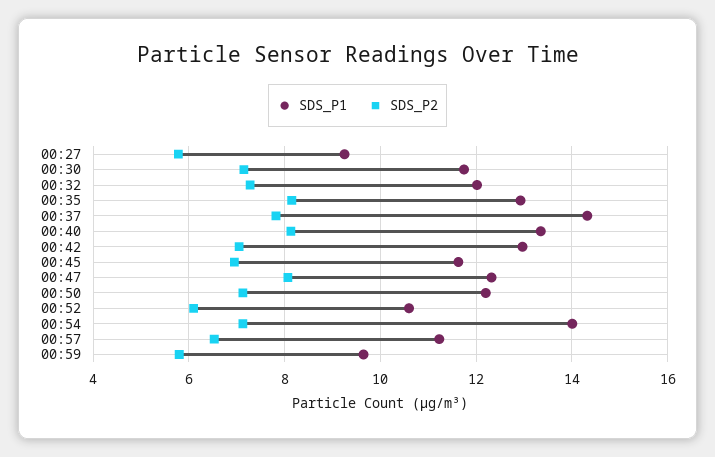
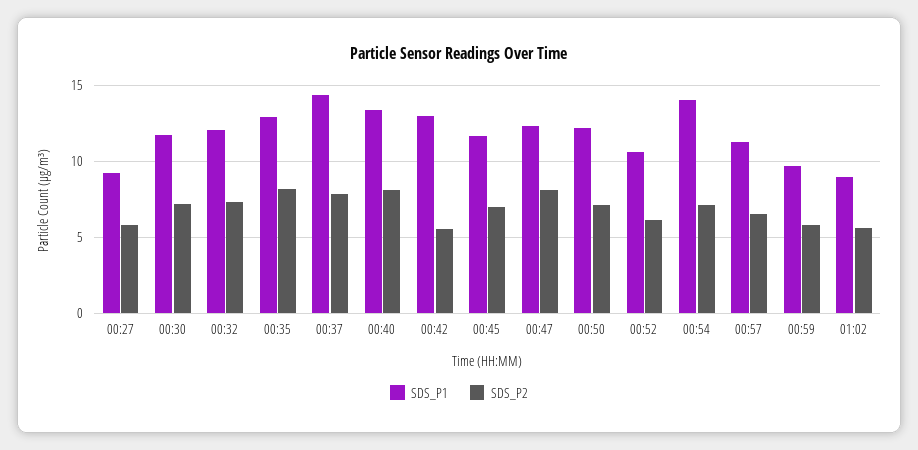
SDS_P2, 00:42: 7 -> 5.5
SDS_P1, 01:02: none -> 9
SDS_P2, 01:02: none -> 5.5

